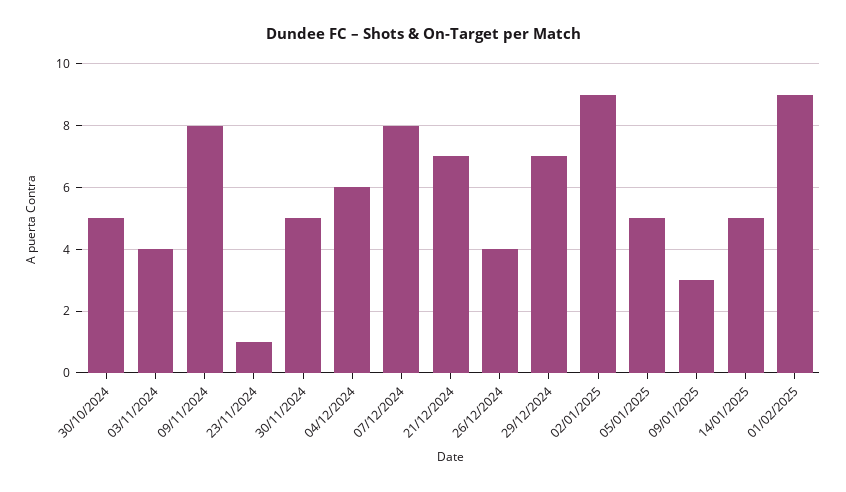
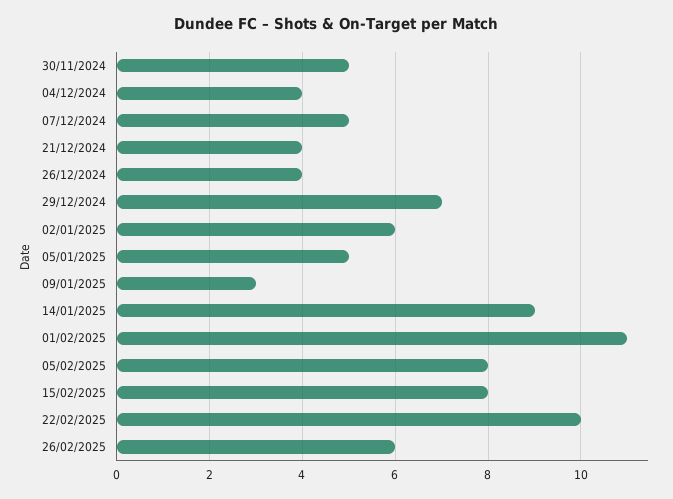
30/10/2024: 5 -> none
03/11/2024: 4 -> none
09/11/2024: 8 -> none
23/11/2024: 1 -> none
04/12/2024: 6 -> 4
07/12/2024: 8 -> 5
21/12/2024: 7 -> 4
02/01/2025: 9 -> 6
14/01/2025: 5 -> 9
01/02/2025: 9 -> 11
05/02/2025: none -> 8
15/02/2025: none -> 8
22/02/2025: none -> 10
26/02/2025: none -> 6

